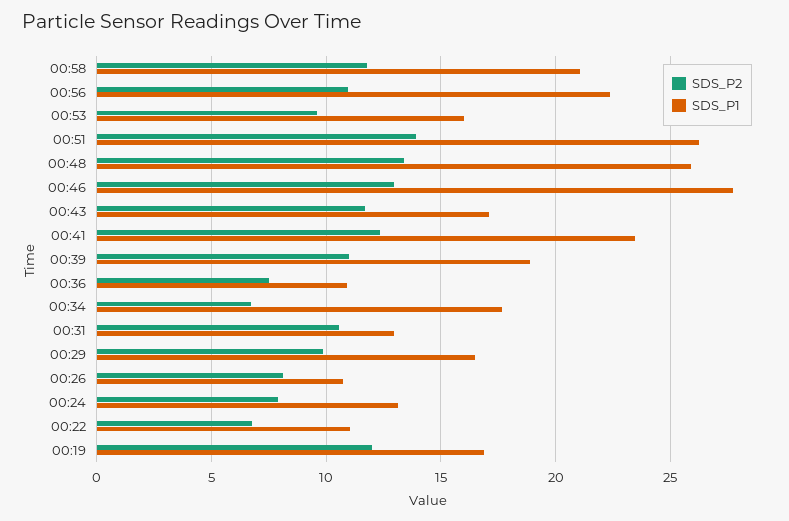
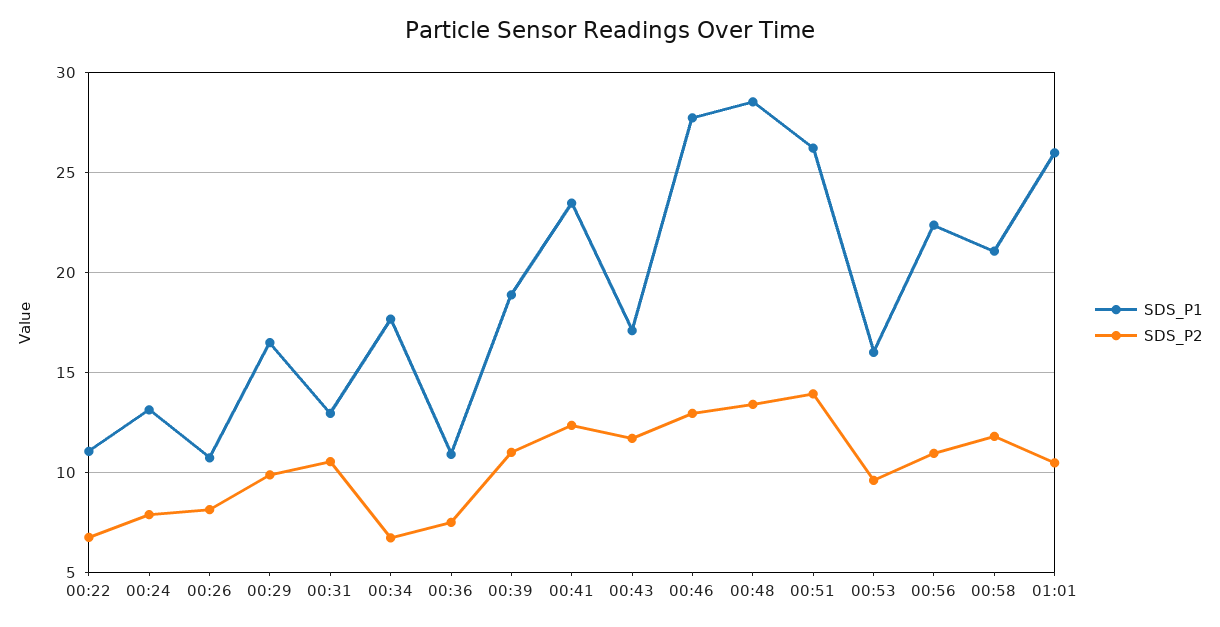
SDS_P1, 00:48: 26 -> 28.5
SDS_P2, 00:19: 12 -> none
SDS_P1, 00:19: 17 -> none
SDS_P1, 01:01: none -> 26
SDS_P2, 01:01: none -> 10.5

